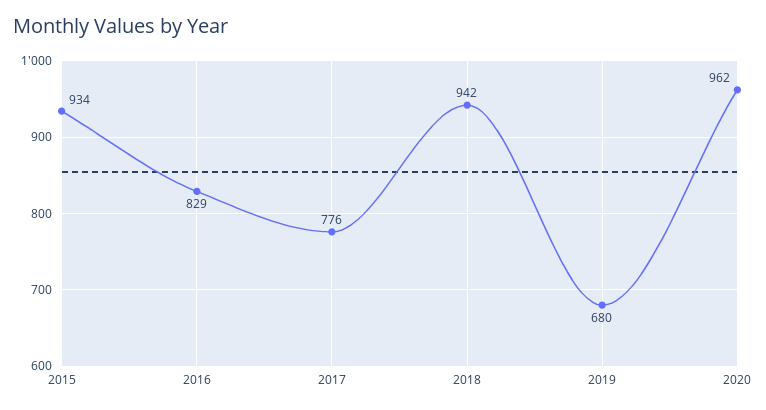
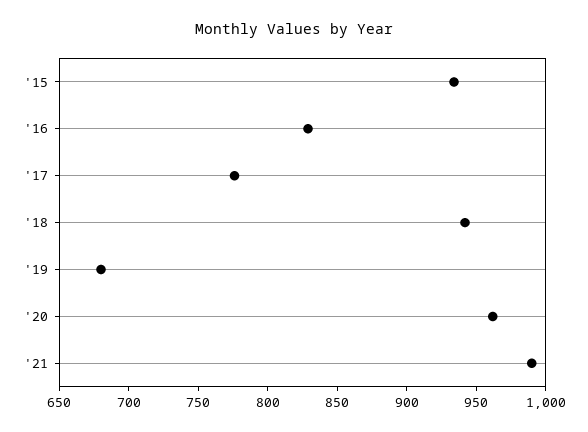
'21: none -> 990

